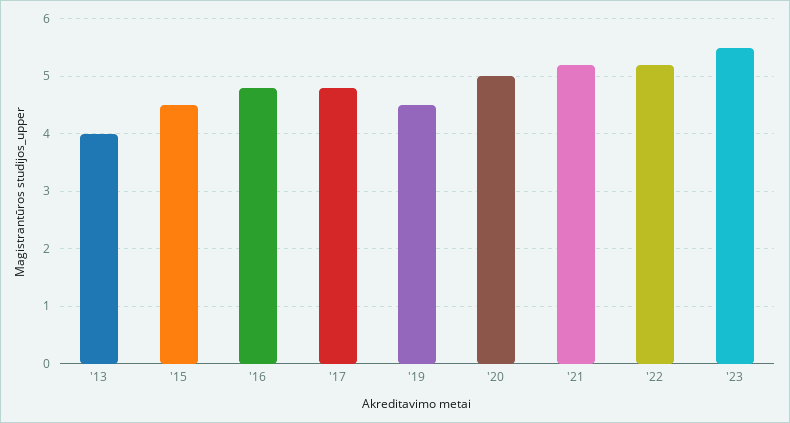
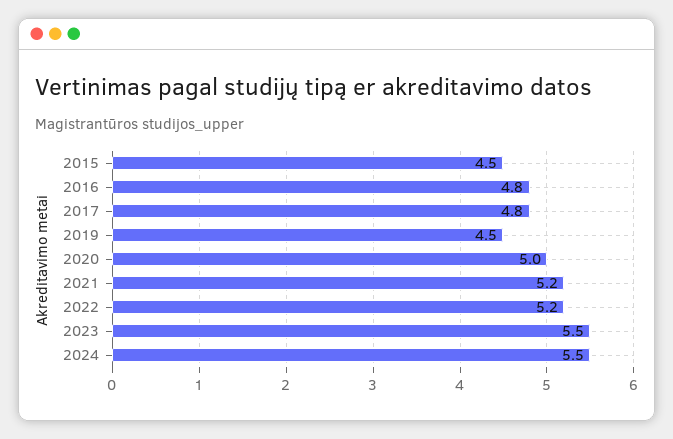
'13: 4 -> none
2024: none -> 5.5

